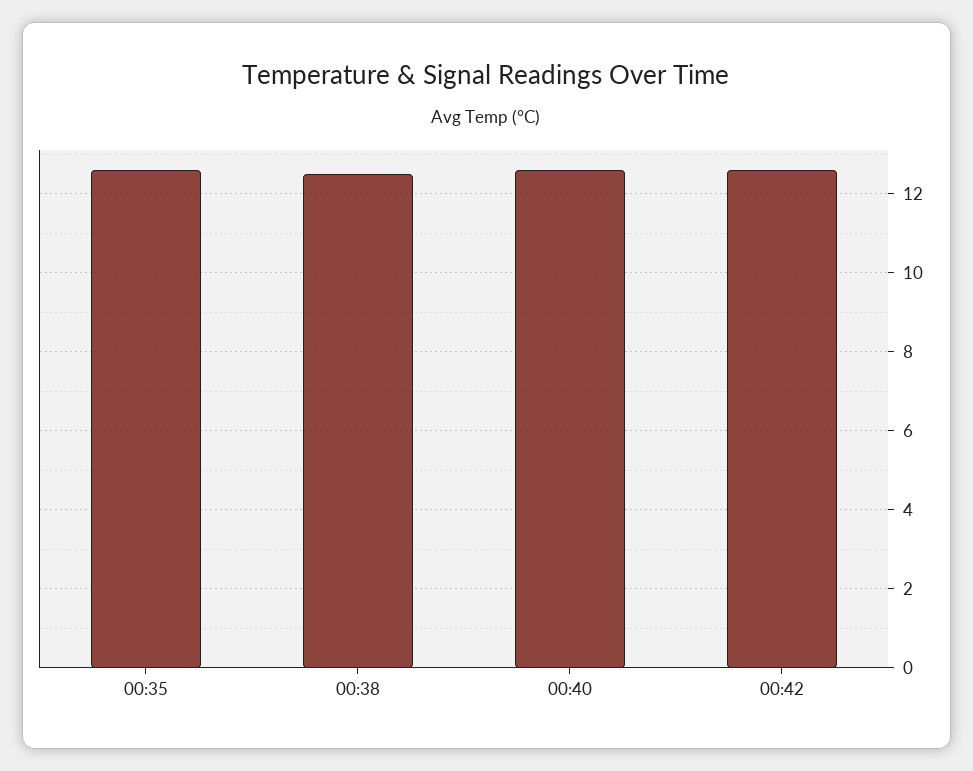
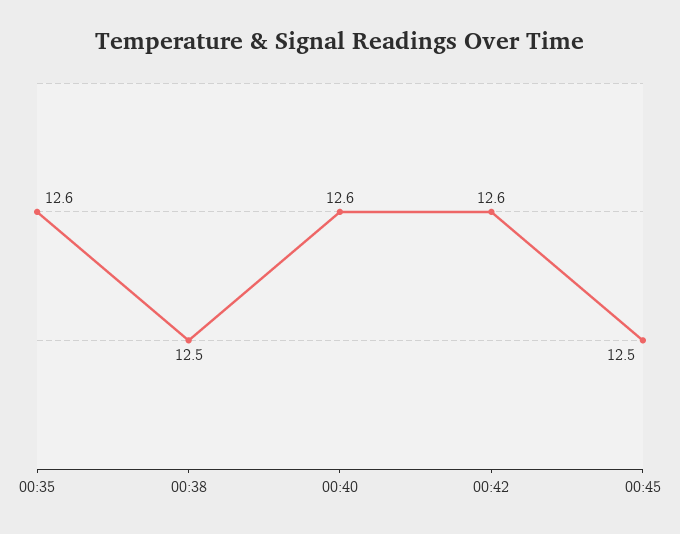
00:45: none -> 12.5

